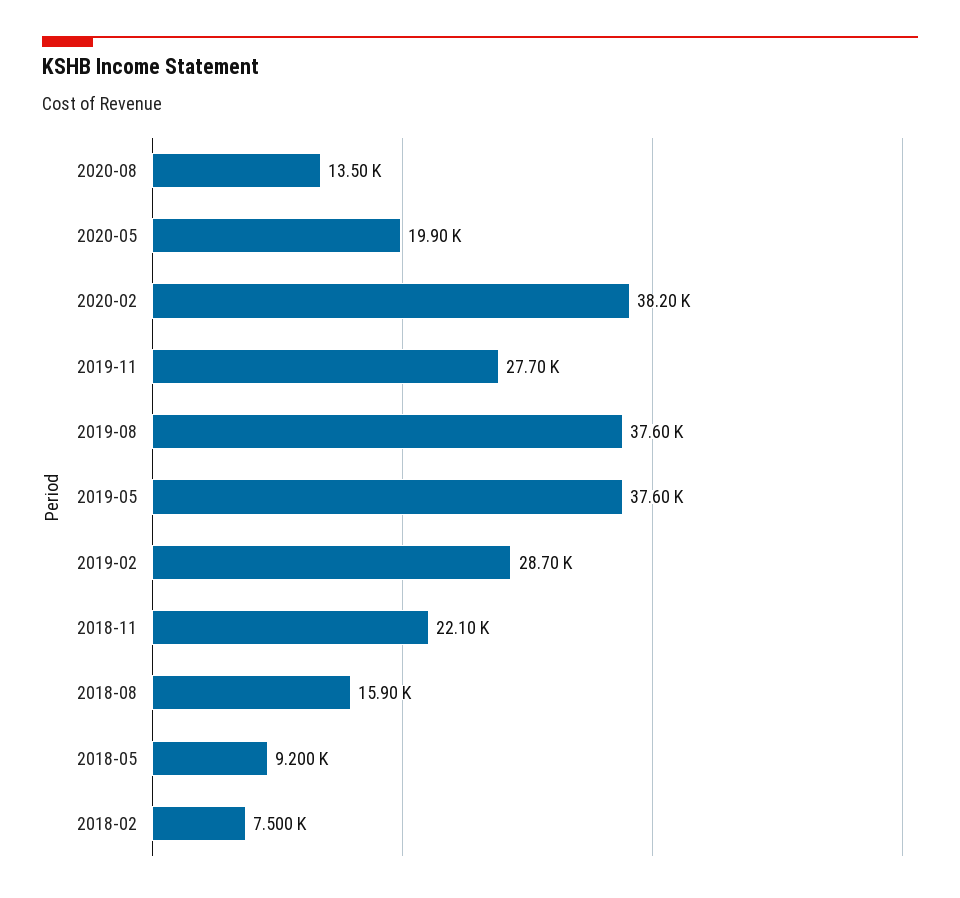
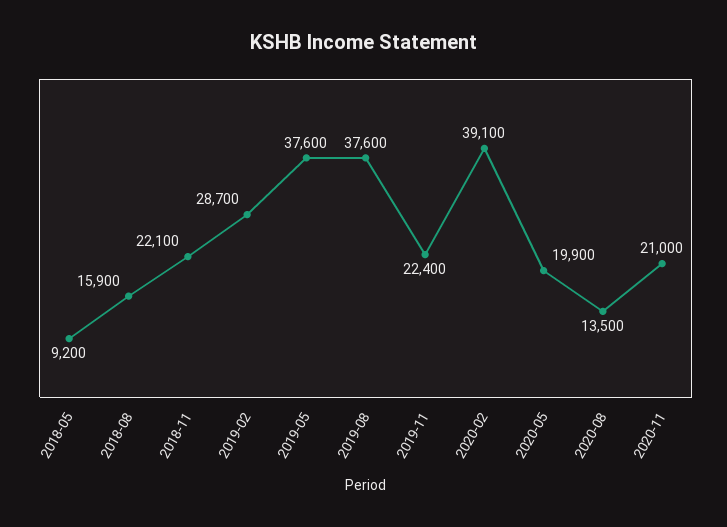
2020-02: 38200 -> 39100
2019-11: 27700 -> 22400
2018-02: 7500 -> none
2020-11: none -> 21000

